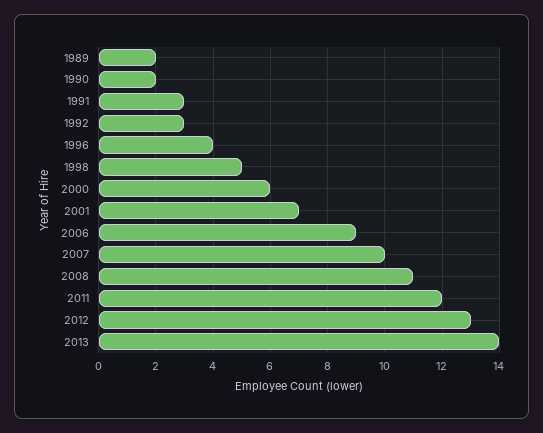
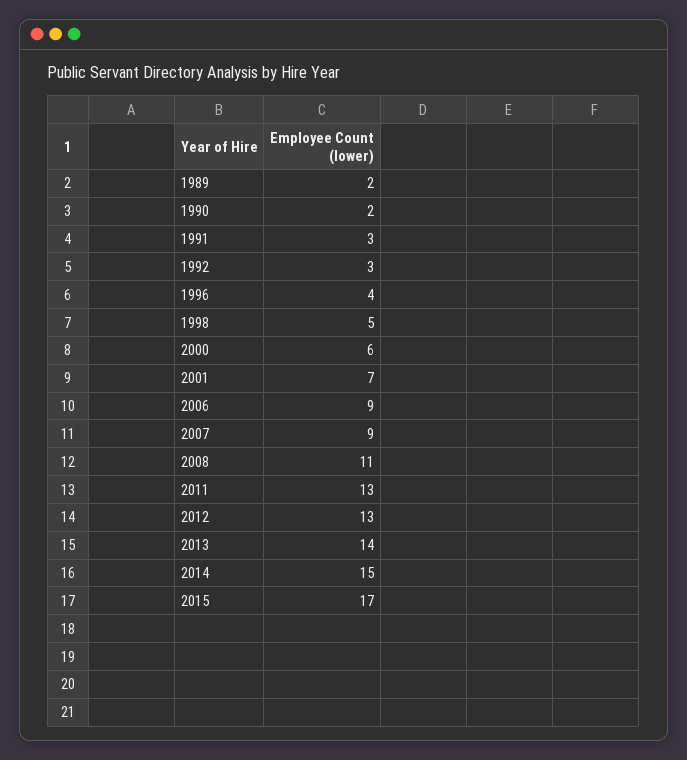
2007: 10 -> 9
2011: 12 -> 13
2014: none -> 15
2015: none -> 17

